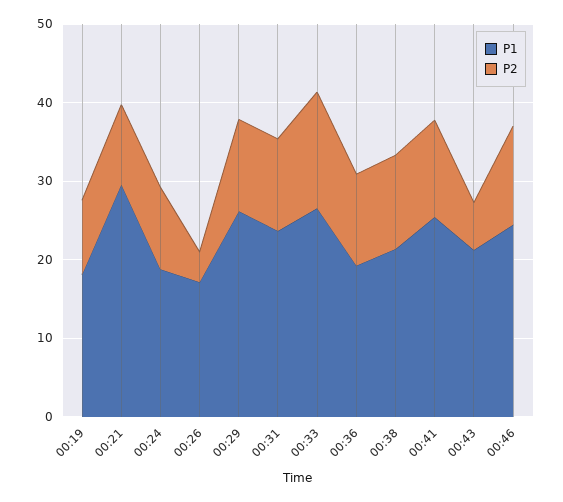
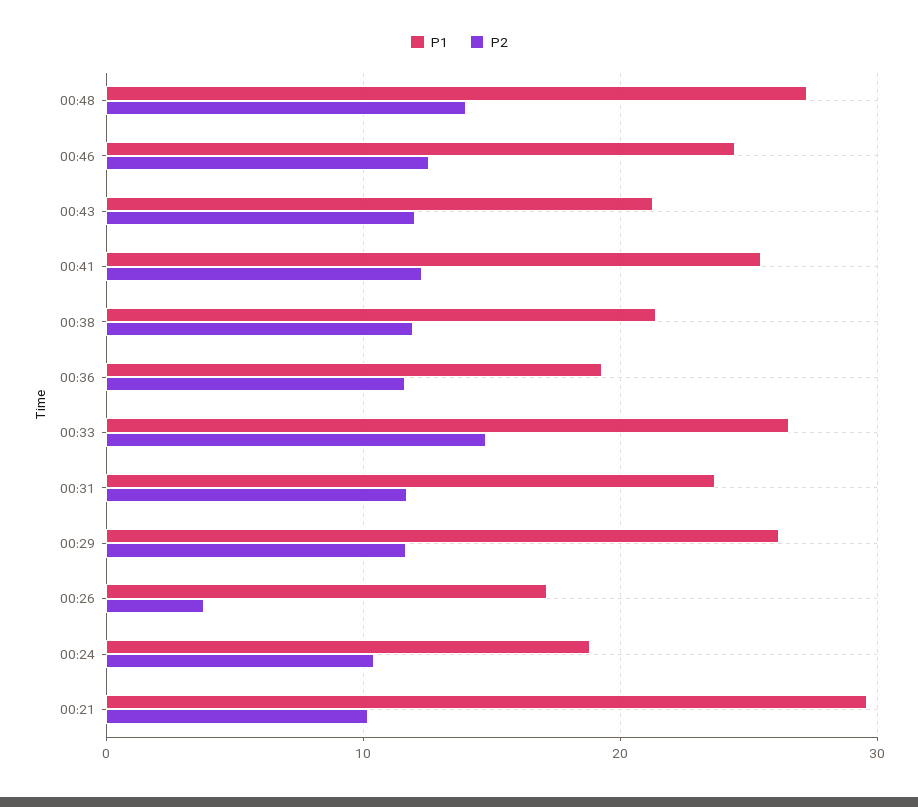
P1, 00:19: 18 -> none
P2, 00:19: 10 -> none
P2, 00:43: 6 -> 12
P1, 00:48: none -> 27
P2, 00:48: none -> 14

